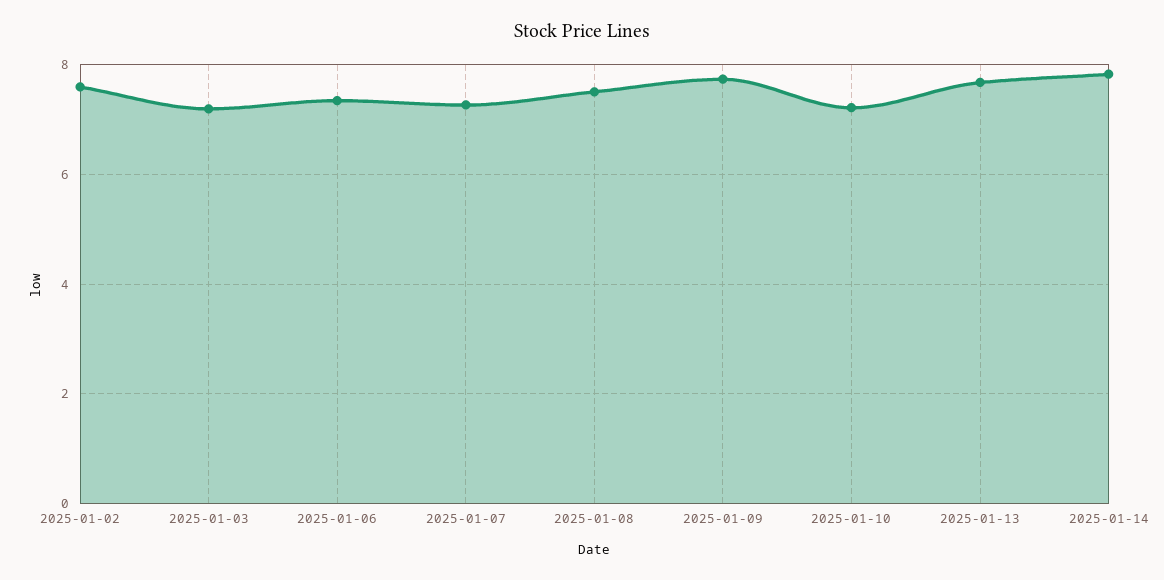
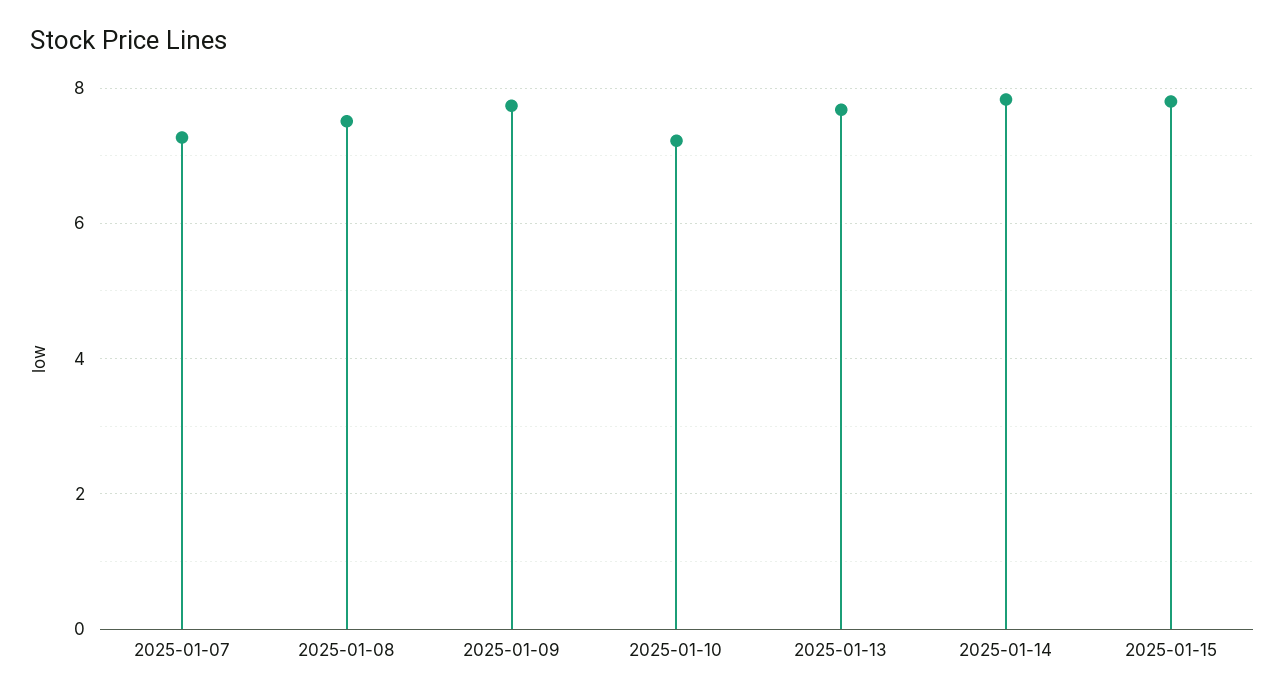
2025-01-02: 7.6 -> none
2025-01-03: 7.2 -> none
2025-01-06: 7.4 -> none
2025-01-15: none -> 7.8

